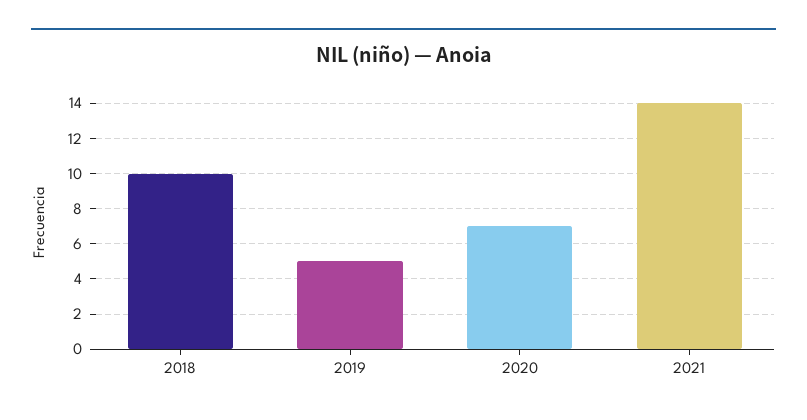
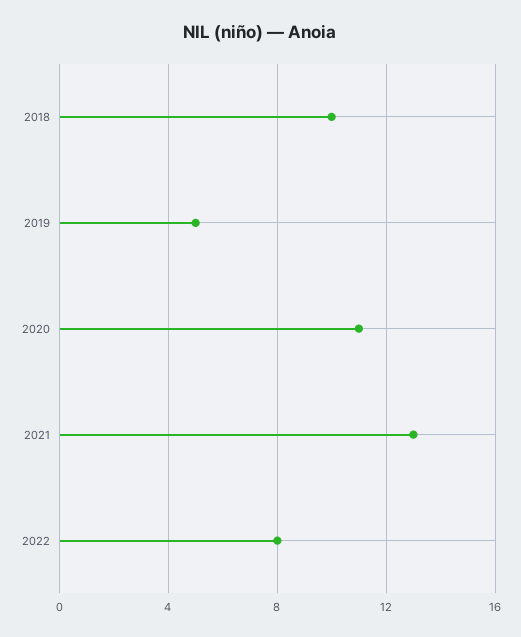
2020: 7 -> 11
2021: 14 -> 13
2022: none -> 8

